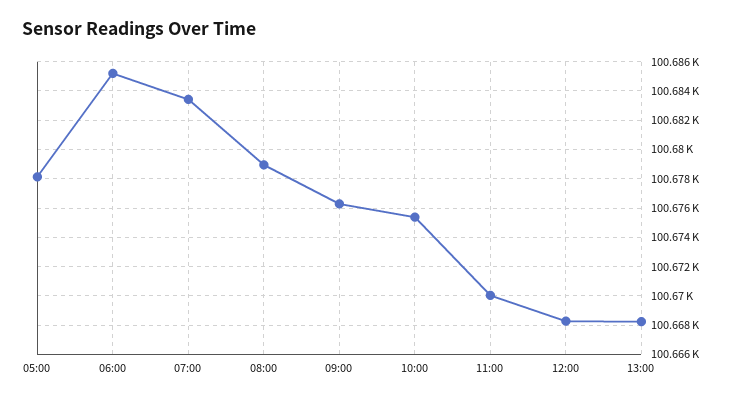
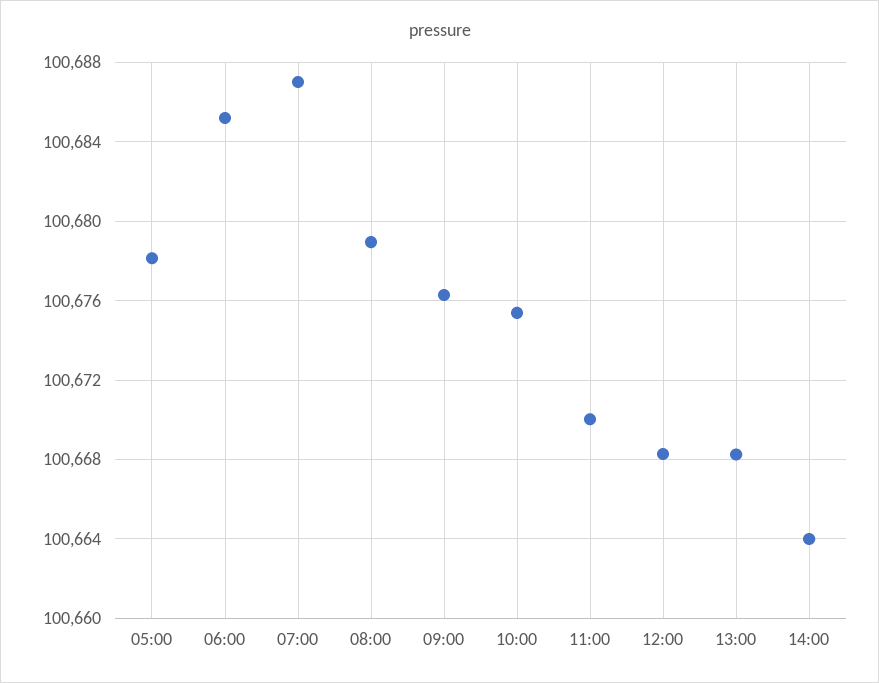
07:00: 100683.5 -> 100687
14:00: none -> 100664

